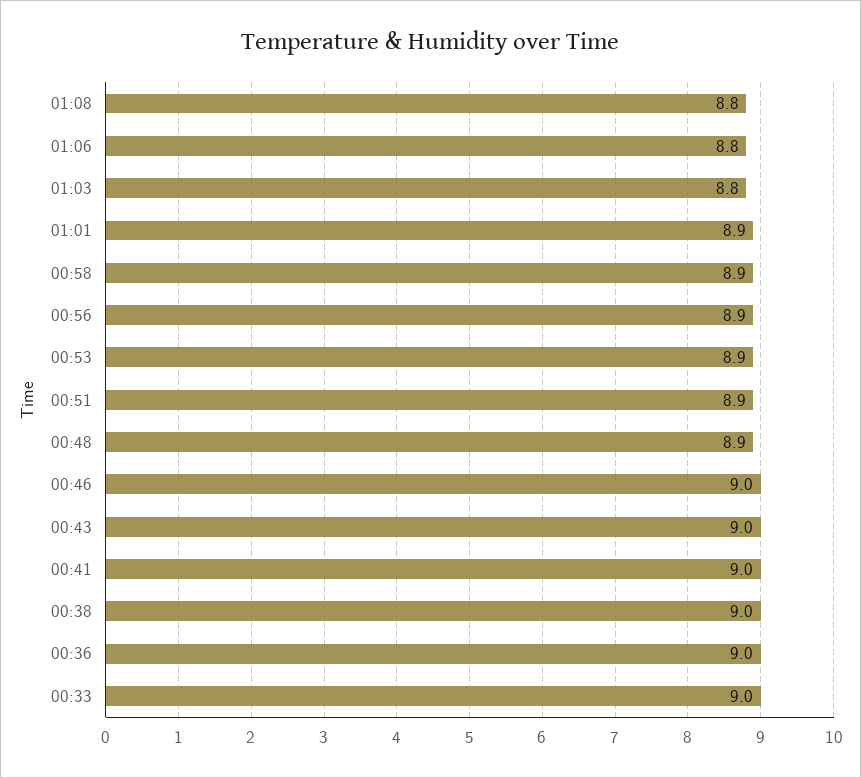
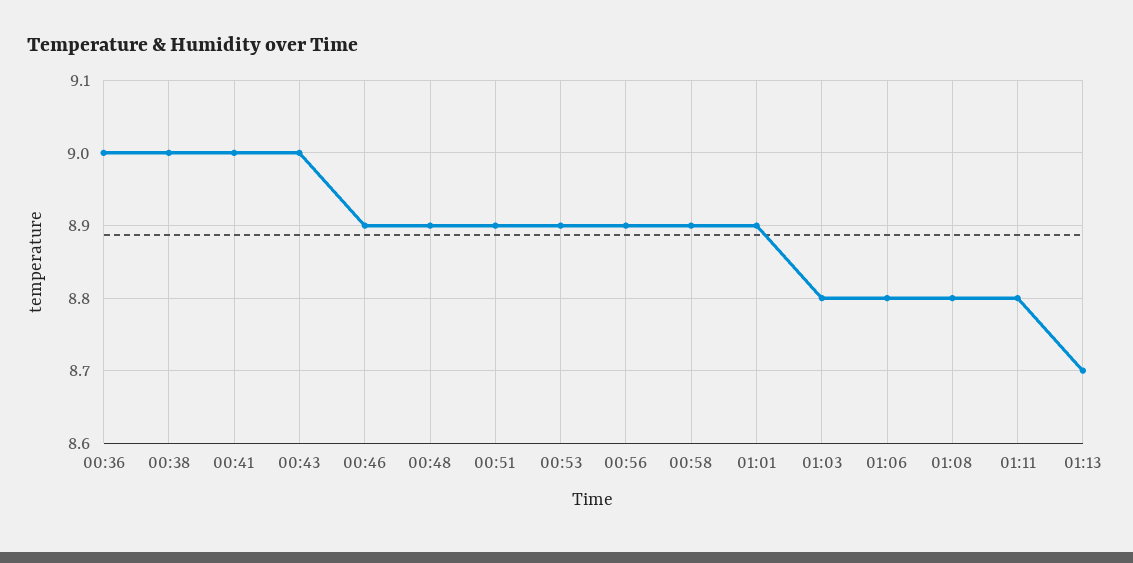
00:46: 9 -> 8.9
00:33: 9 -> none
01:11: none -> 8.8
01:13: none -> 8.7

